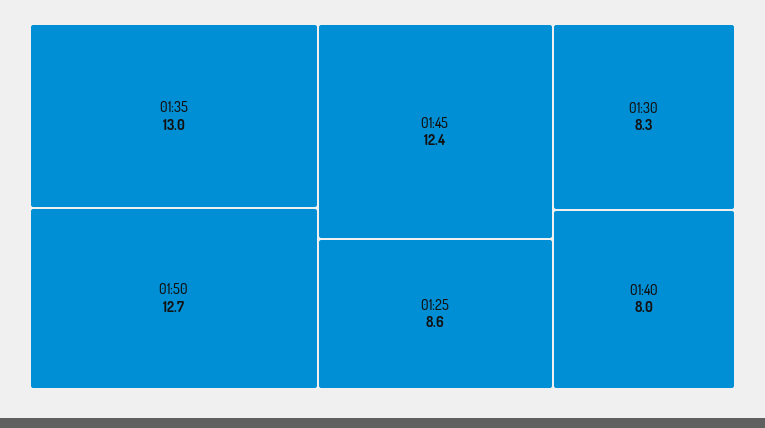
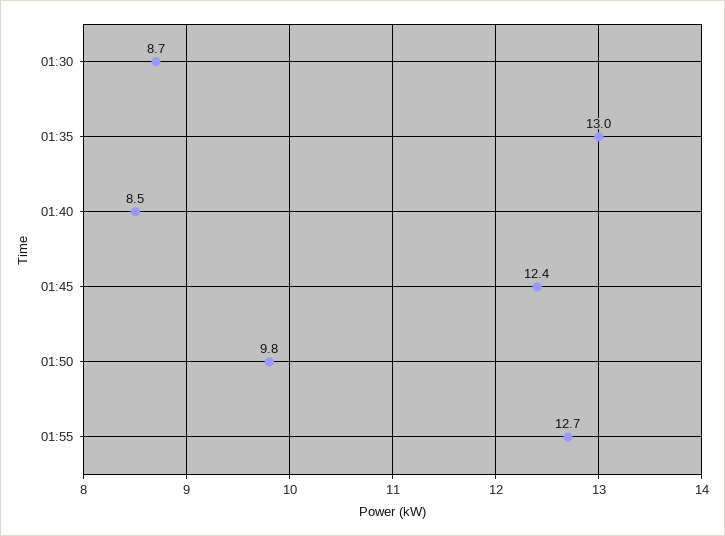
01:50: 12.7 -> 9.8
01:25: 8.6 -> none
01:30: 8.3 -> 8.7
01:40: 8 -> 8.5
01:55: none -> 12.7

